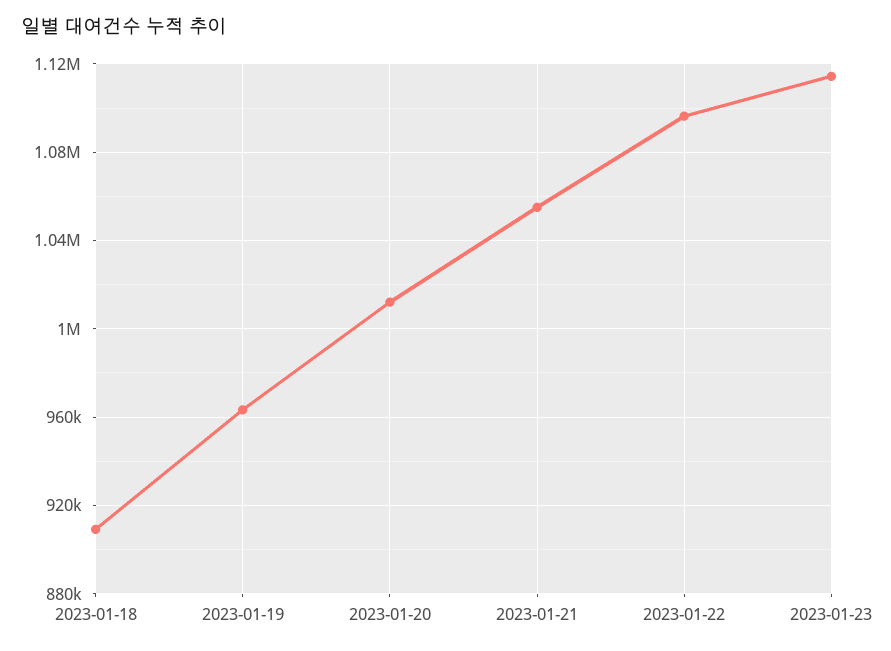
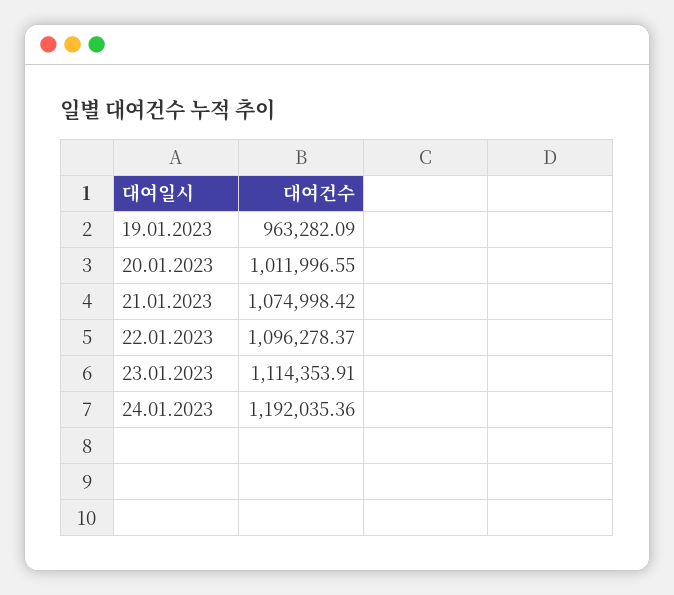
2023-01-18: 910000 -> none
2023-01-21: 1055000 -> 1074998.42
24.01.2023: none -> 1192035.36

